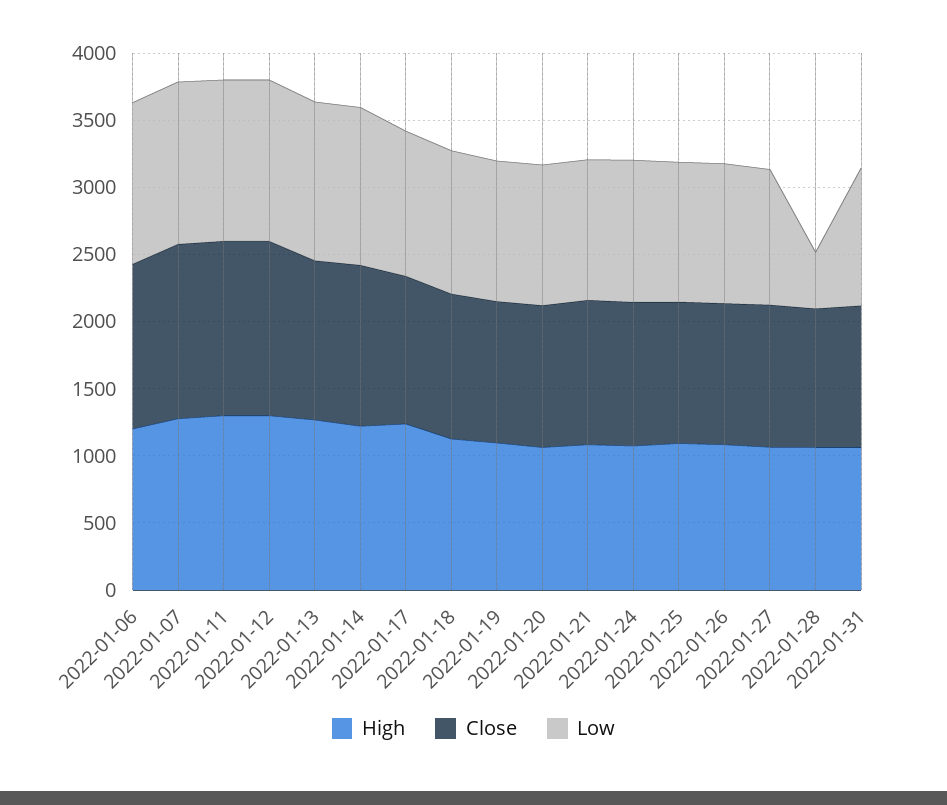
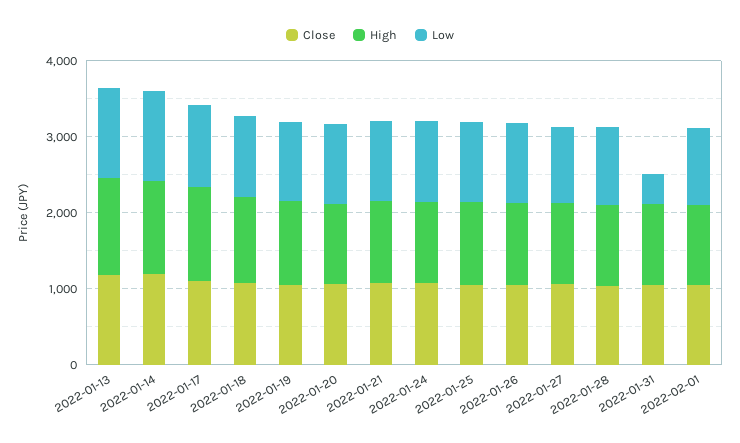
High, 2022-01-06: 1200 -> none
Close, 2022-01-06: 1200 -> none
Low, 2022-01-06: 1200 -> none
High, 2022-01-07: 1300 -> none
Close, 2022-01-07: 1300 -> none
Low, 2022-01-07: 1200 -> none
High, 2022-01-11: 1300 -> none
Close, 2022-01-11: 1300 -> none
Low, 2022-01-11: 1200 -> none
High, 2022-01-12: 1300 -> none
Close, 2022-01-12: 1300 -> none
Low, 2022-01-12: 1200 -> none
Low, 2022-01-28: 400 -> 1000
Low, 2022-01-31: 1000 -> 400
Close, 2022-02-01: none -> 1000
High, 2022-02-01: none -> 1000
Low, 2022-02-01: none -> 1000

